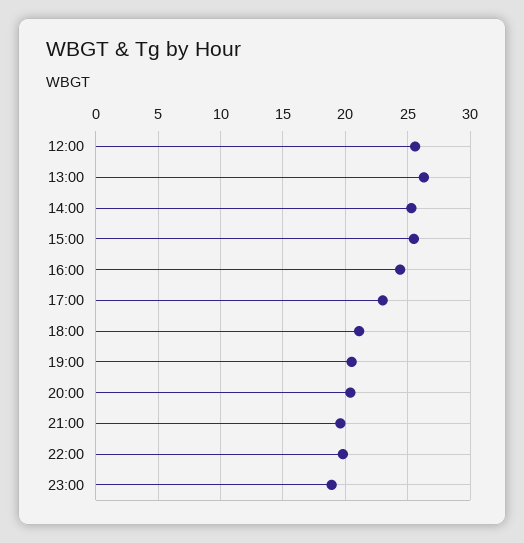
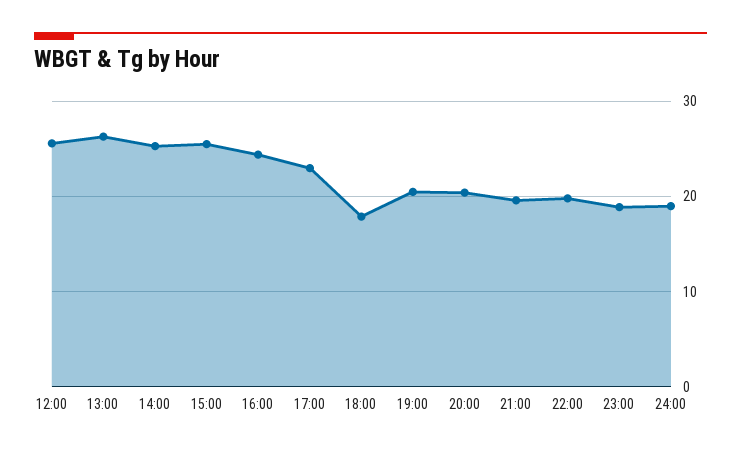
18:00: 21 -> 18
24:00: none -> 19

